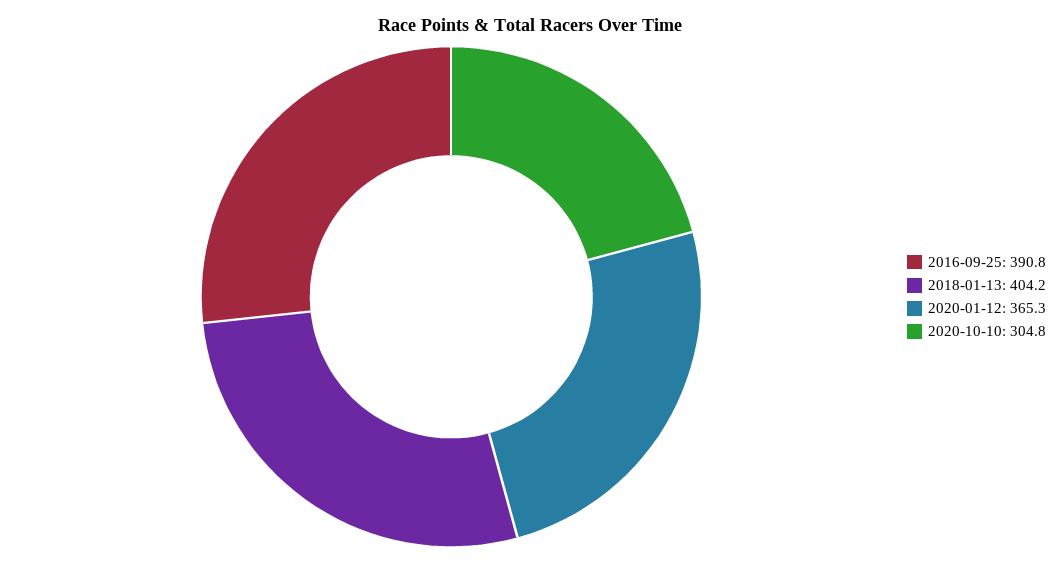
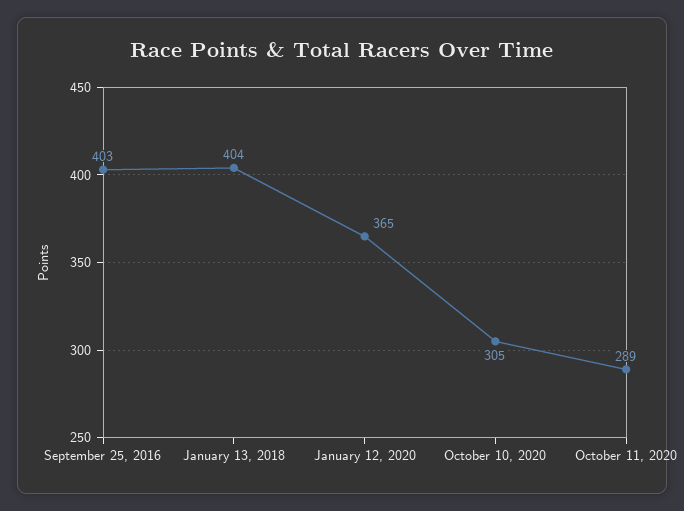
2016-09-25: 390.8 -> 403
October 11, 2020: none -> 289

